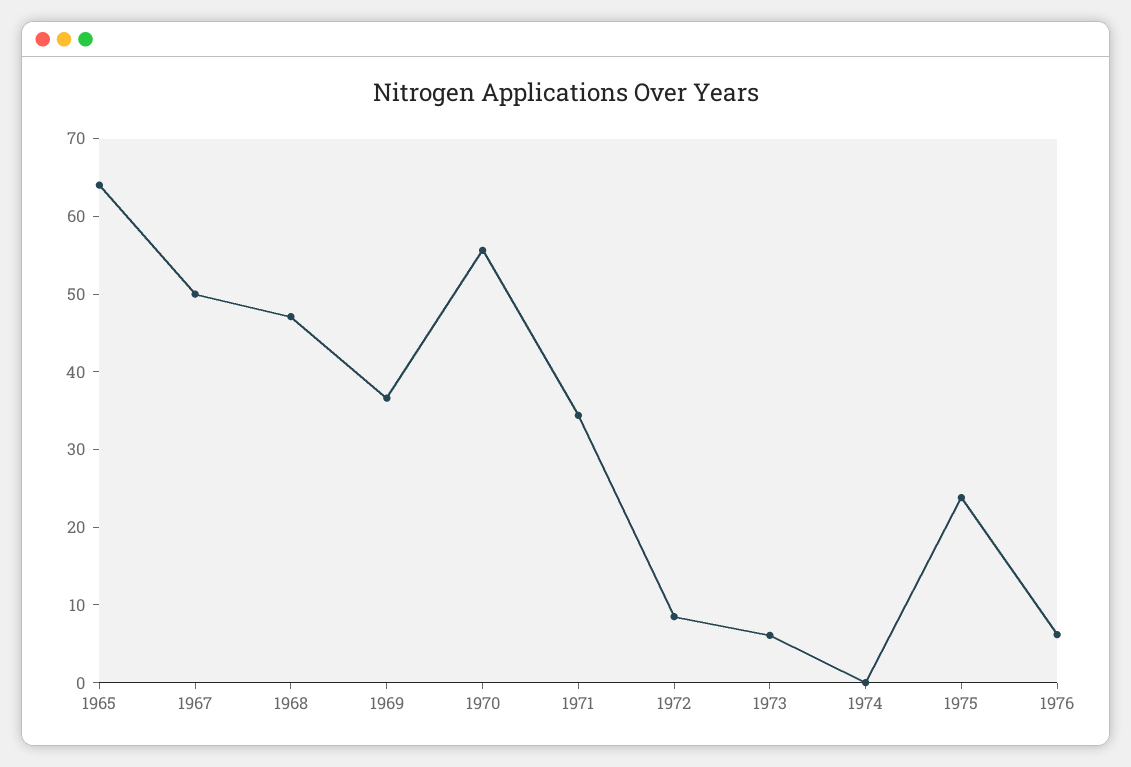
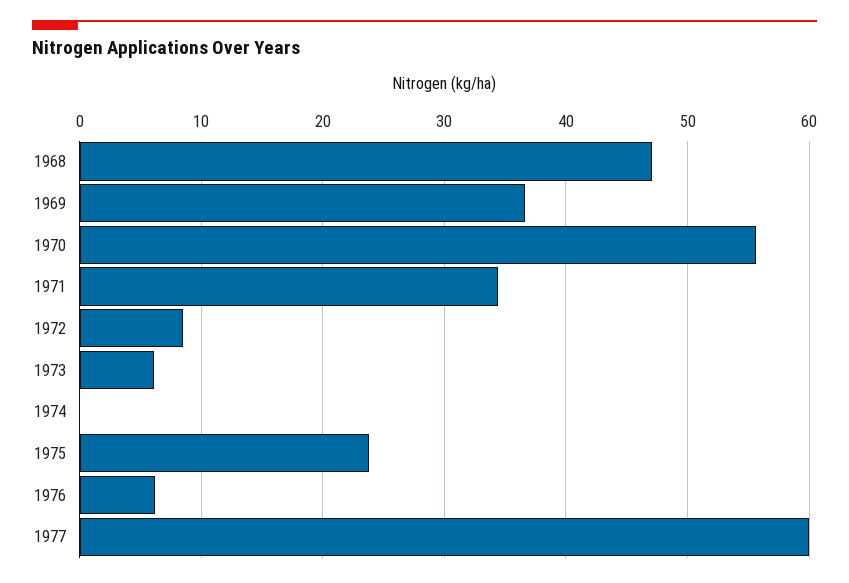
1965: 64 -> none
1967: 50 -> none
1977: none -> 60

